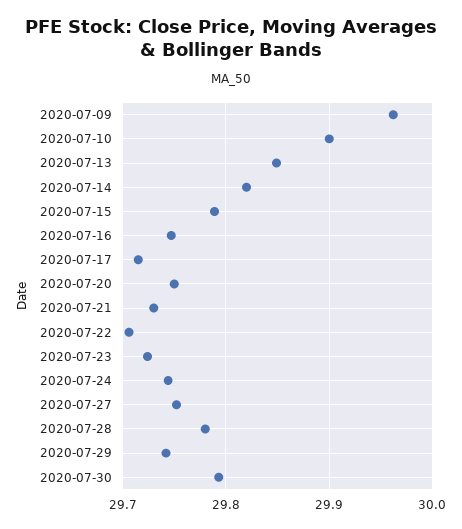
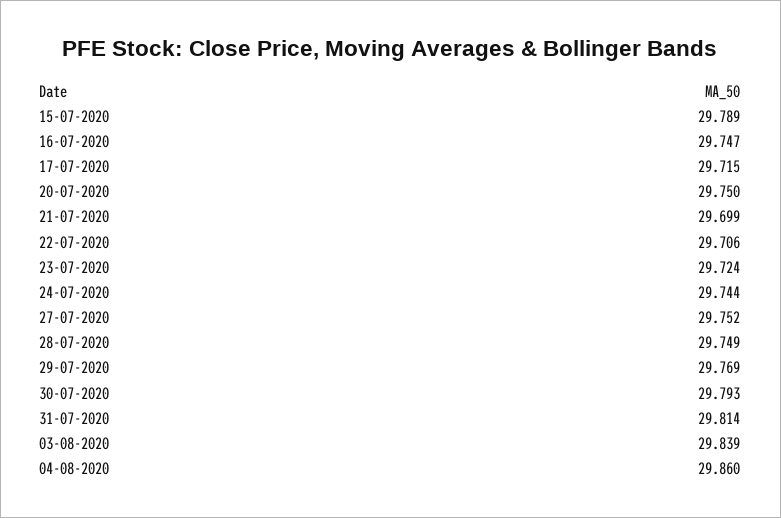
2020-07-09: 29.96 -> none
2020-07-10: 29.9 -> none
2020-07-13: 29.85 -> none
2020-07-14: 29.82 -> none
2020-07-21: 29.73 -> 29.699
2020-07-28: 29.78 -> 29.749
2020-07-29: 29.74 -> 29.769
31-07-2020: none -> 29.814
03-08-2020: none -> 29.839
04-08-2020: none -> 29.86

